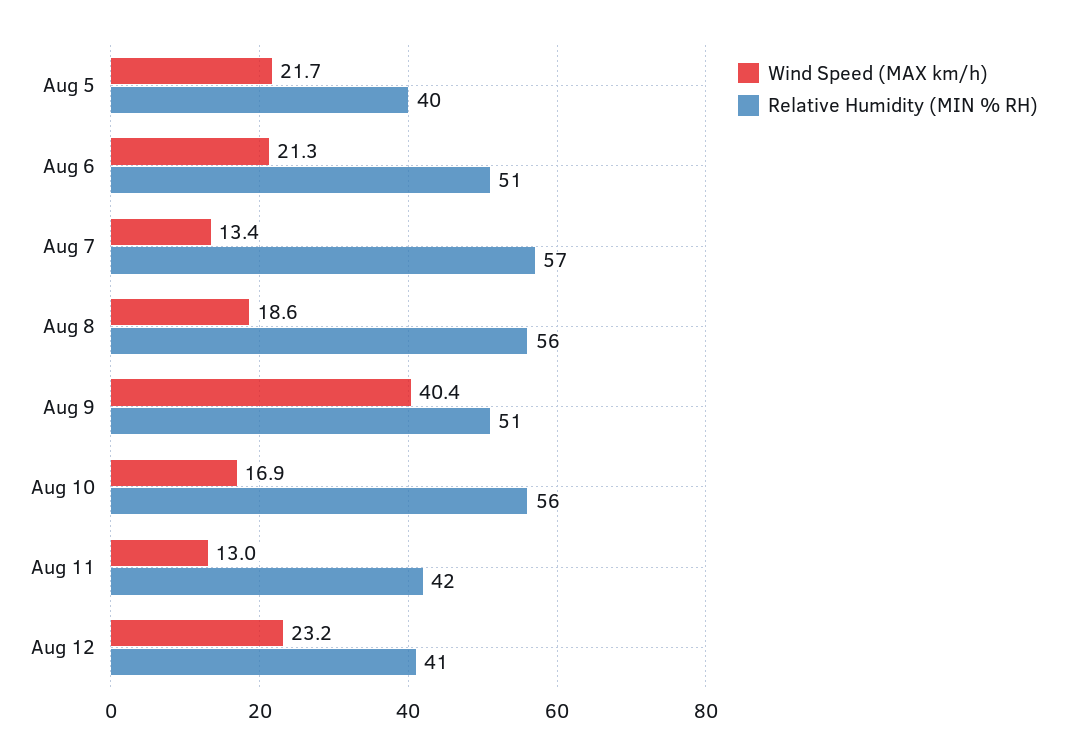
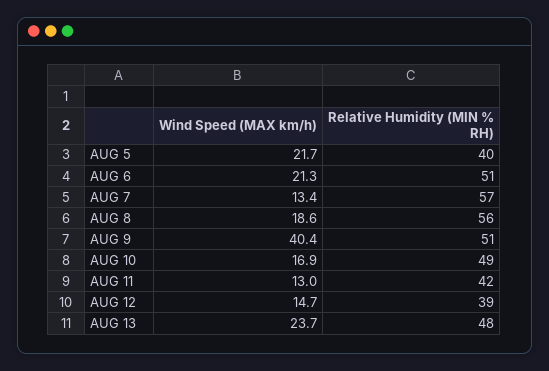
Relative Humidity (MIN % RH), Aug 10: 56 -> 49
Wind Speed (MAX km/h), Aug 12: 23.2 -> 14.7
Relative Humidity (MIN % RH), Aug 12: 41 -> 39
Wind Speed (MAX km/h), AUG 13: none -> 23.7
Relative Humidity (MIN % RH), AUG 13: none -> 48

